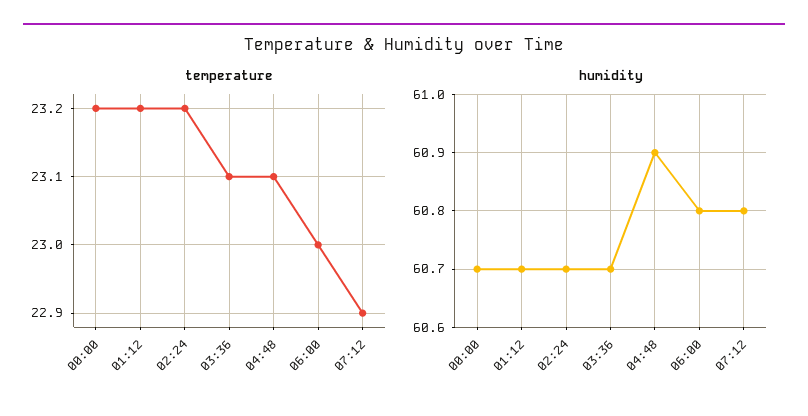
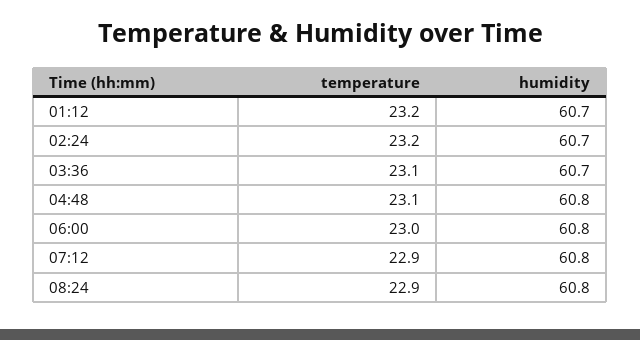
temperature, 00:00: 23.2 -> none
humidity, 00:00: 60.7 -> none
humidity, 04:48: 60.9 -> 60.8
temperature, 08:24: none -> 22.9
humidity, 08:24: none -> 60.8

